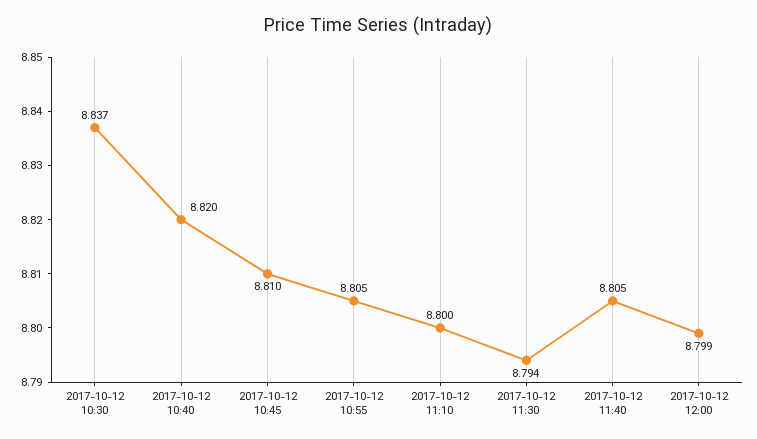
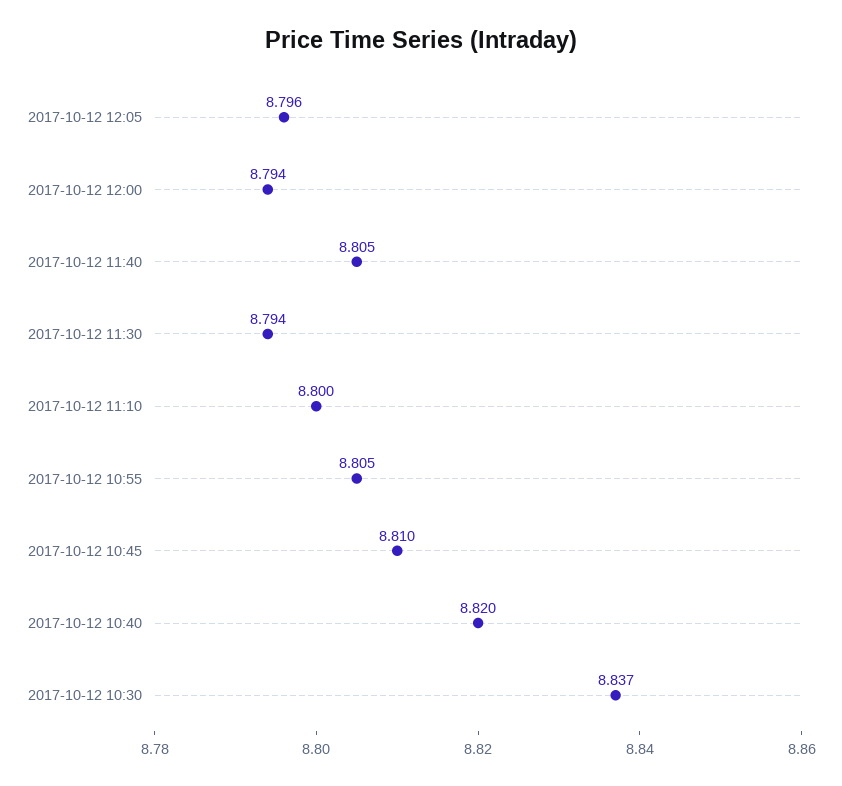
2017-10-12 12:00: 8.799 -> 8.794
2017-10-12 12:05: none -> 8.796

